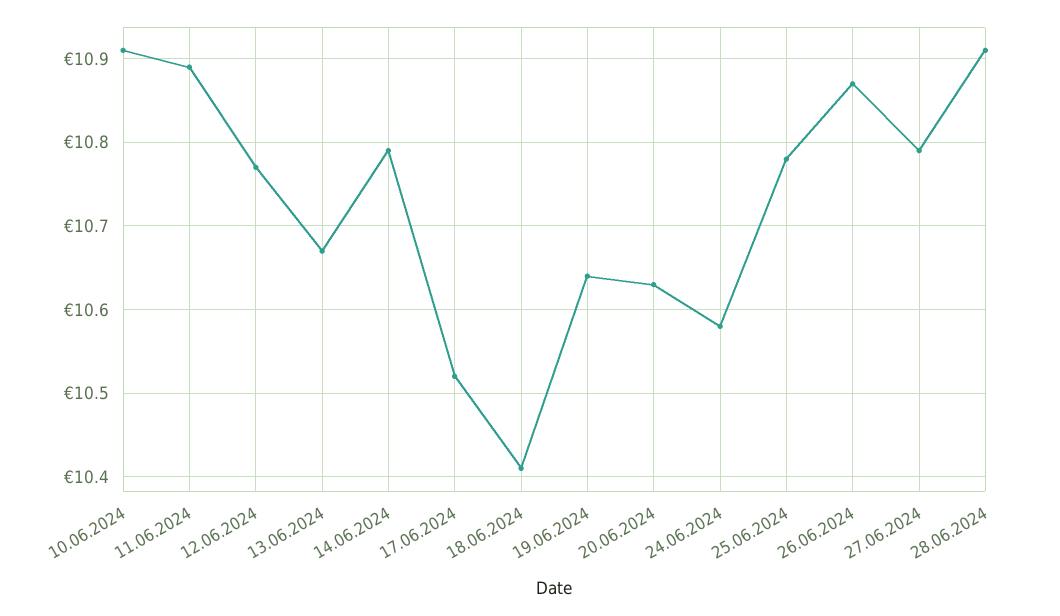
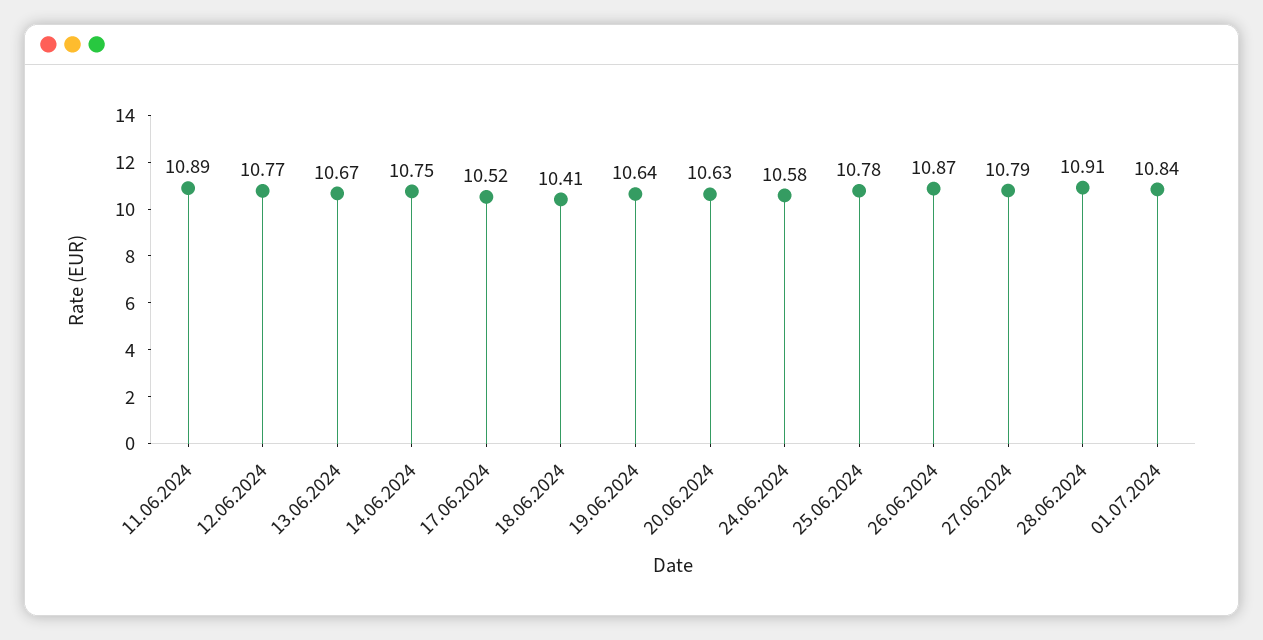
10.06.2024: 10.91 -> none
14.06.2024: 10.79 -> 10.75
01.07.2024: none -> 10.84

